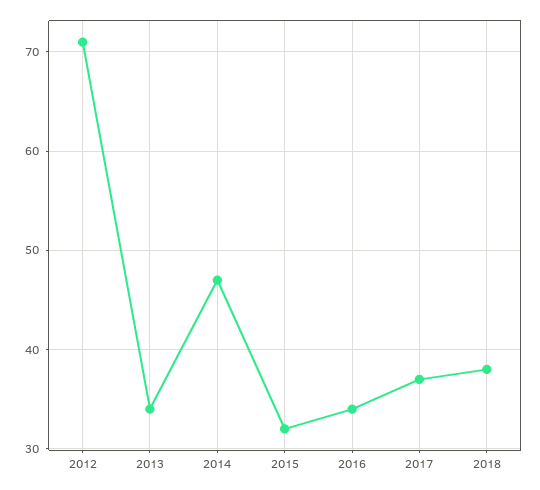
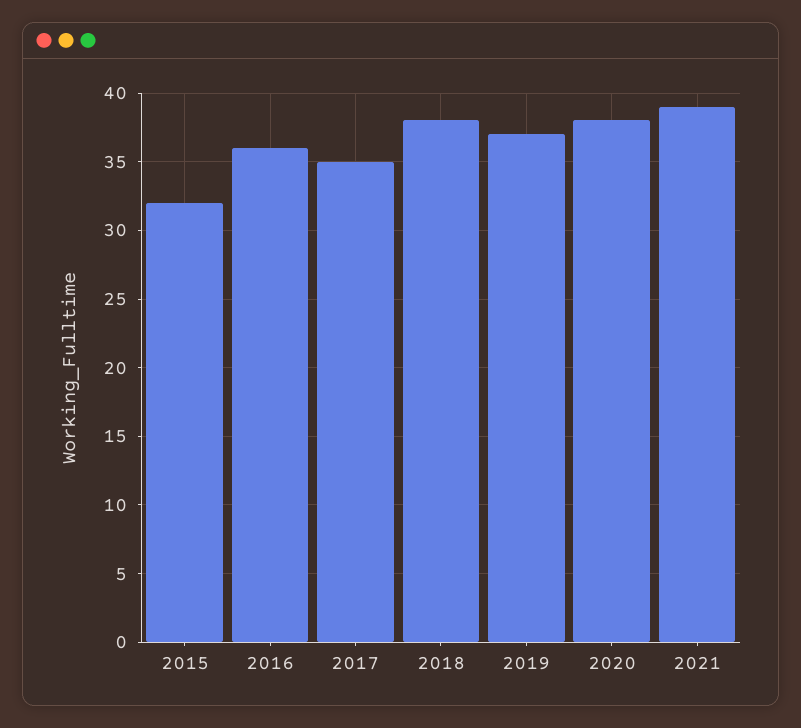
2012: 71 -> none
2013: 34 -> none
2014: 47 -> none
2016: 34 -> 36
2017: 37 -> 35
2019: none -> 37
2020: none -> 38
2021: none -> 39

